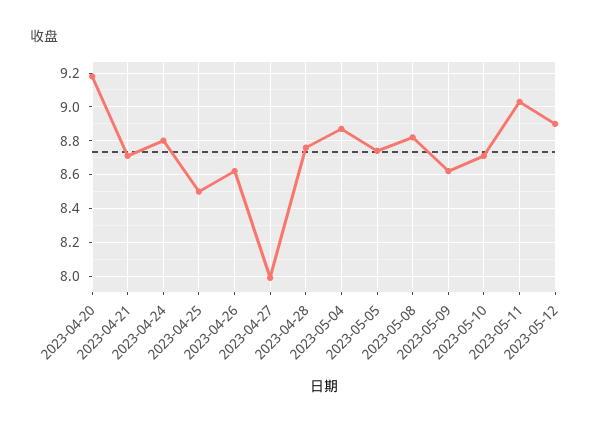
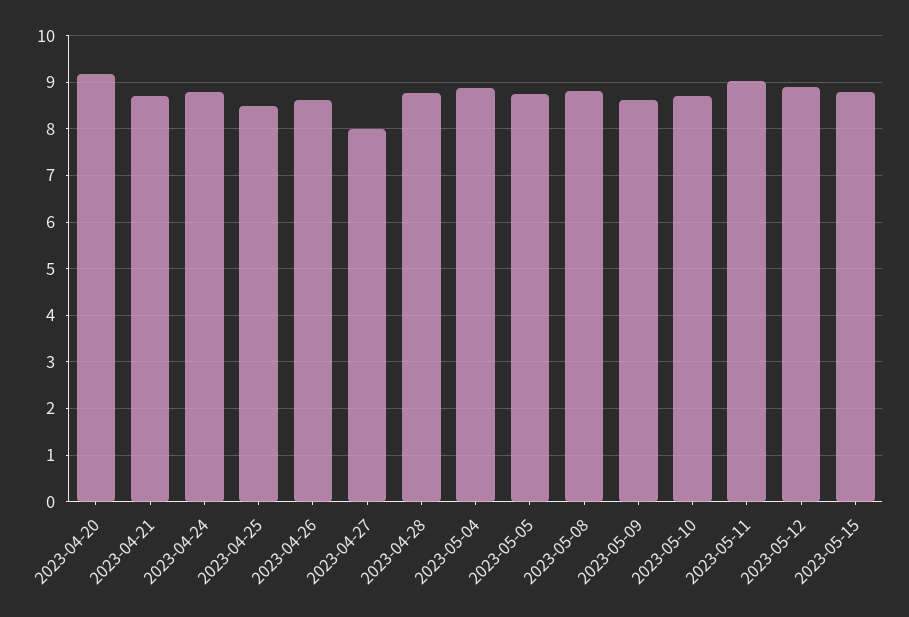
2023-05-15: none -> 8.8

